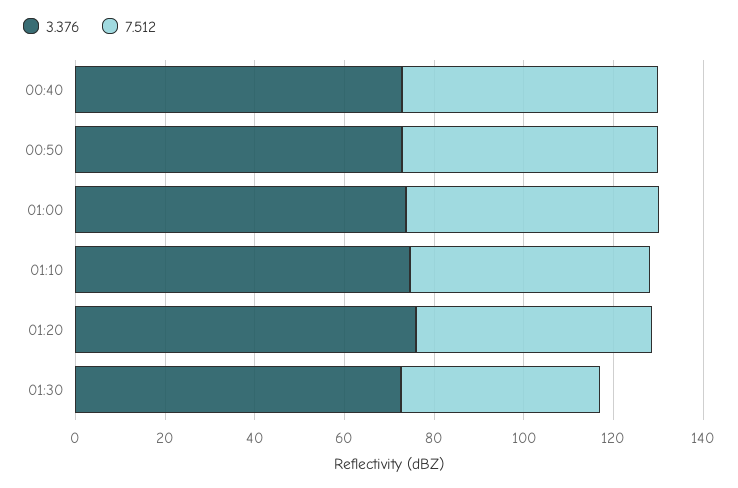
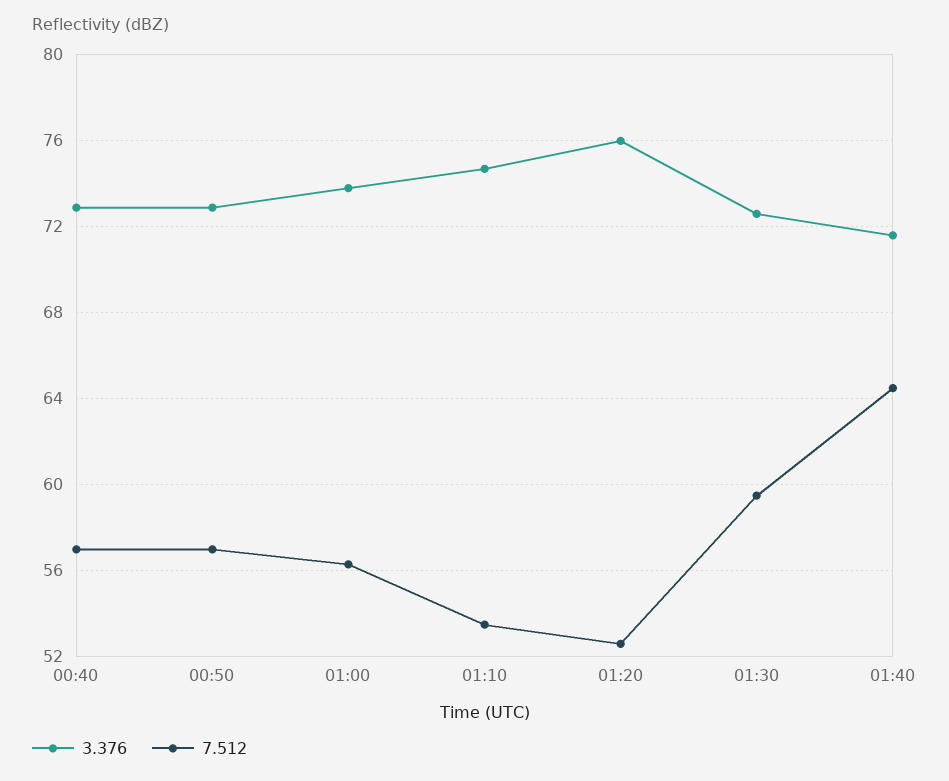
7.512, 01:30: 45 -> 59.5
3.376, 01:40: none -> 71.5
7.512, 01:40: none -> 64.5

